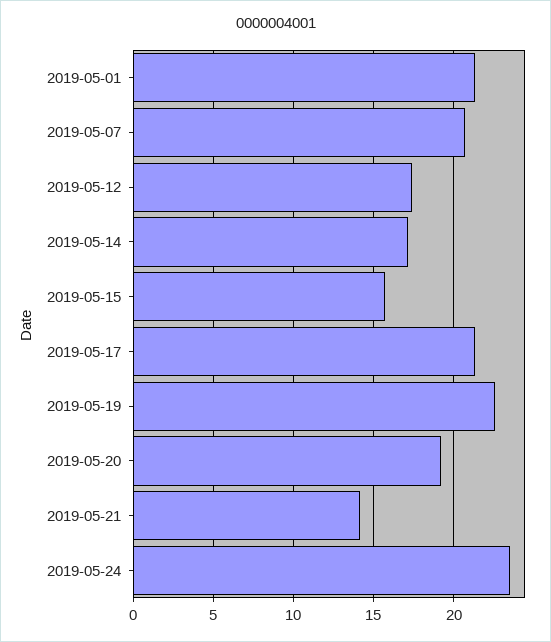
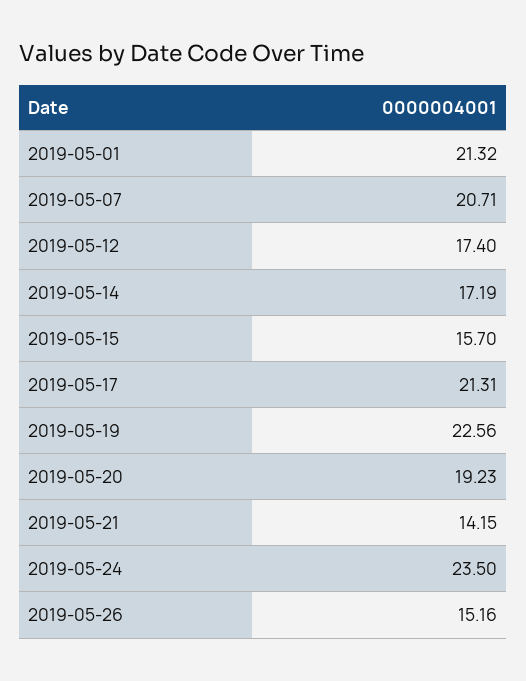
2019-05-26: none -> 15.16

